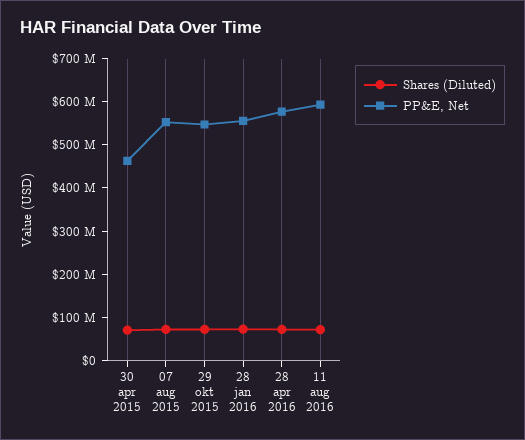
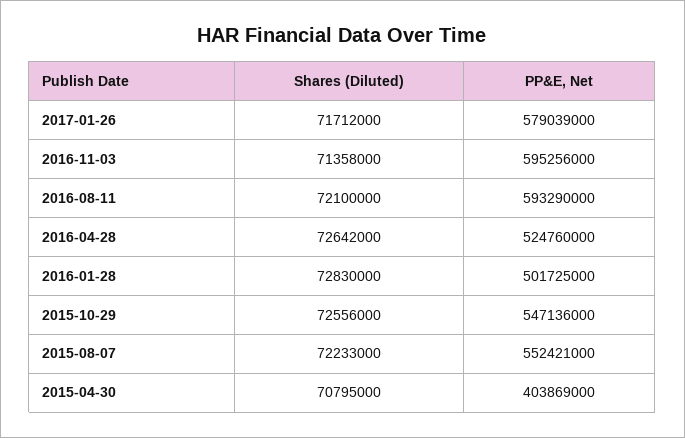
PP&E, Net, 30 apr 2015: 460000000 -> 403869000
PP&E, Net, 28 jan 2016: 560000000 -> 501725000
PP&E, Net, 28 apr 2016: 580000000 -> 524760000
Shares (Diluted), 2017-01-26: none -> 71712000
PP&E, Net, 2017-01-26: none -> 579039000
Shares (Diluted), 2016-11-03: none -> 71358000
PP&E, Net, 2016-11-03: none -> 595256000

